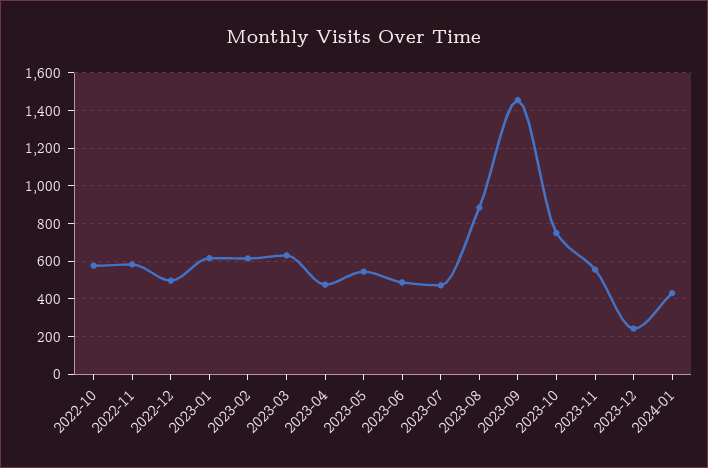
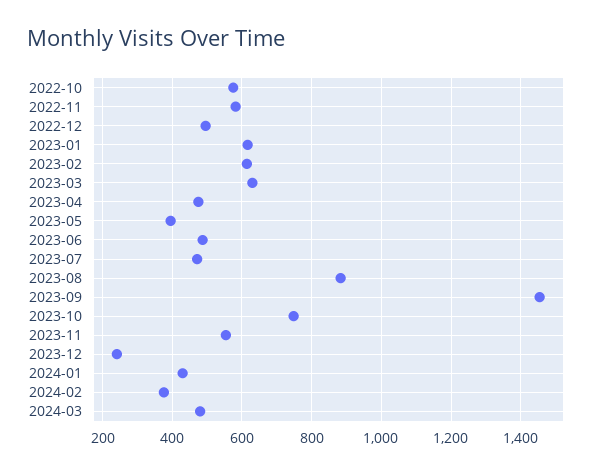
2023-05: 550 -> 400
2024-02: none -> 380
2024-03: none -> 480

